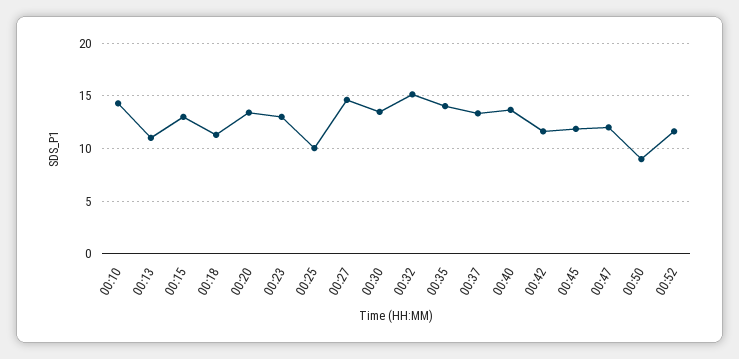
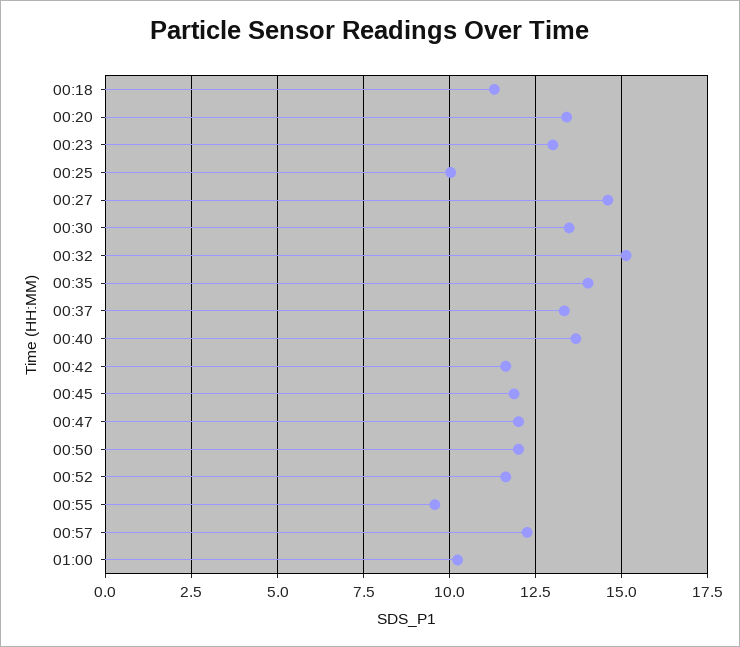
00:10: 14 -> none
00:13: 11 -> none
00:15: 13 -> none
00:50: 9 -> 12
00:55: none -> 9.5
00:57: none -> 12.25
01:00: none -> 10.25

